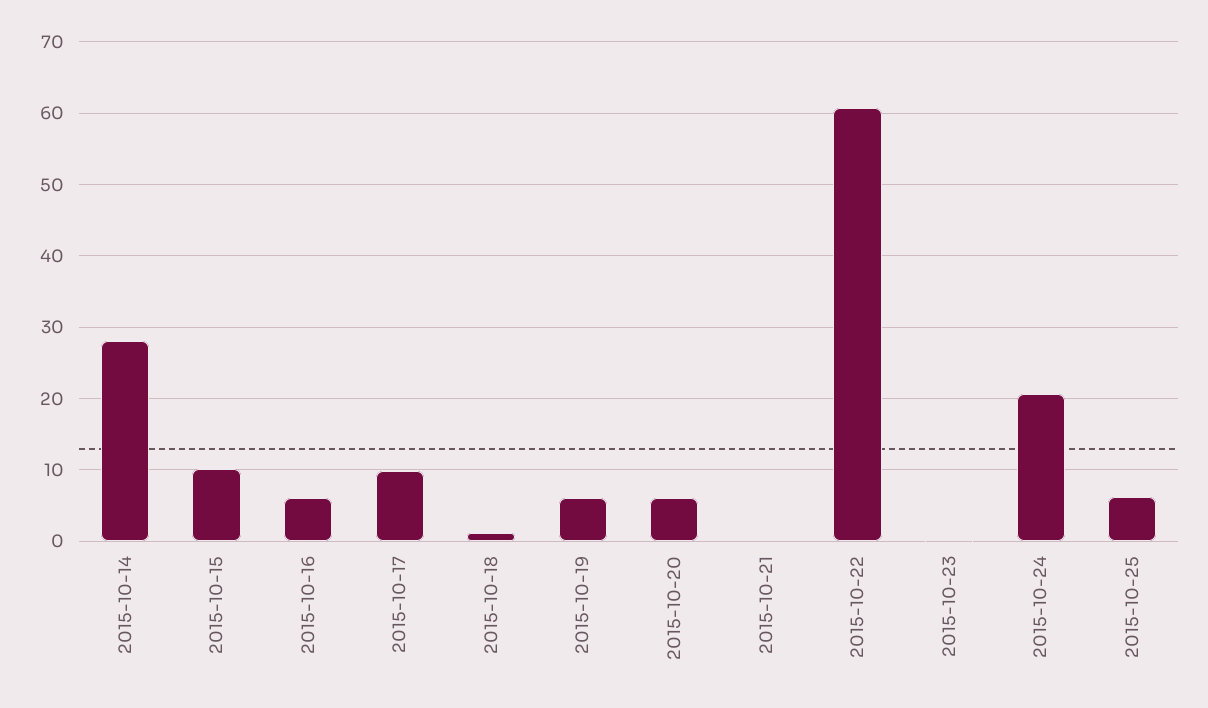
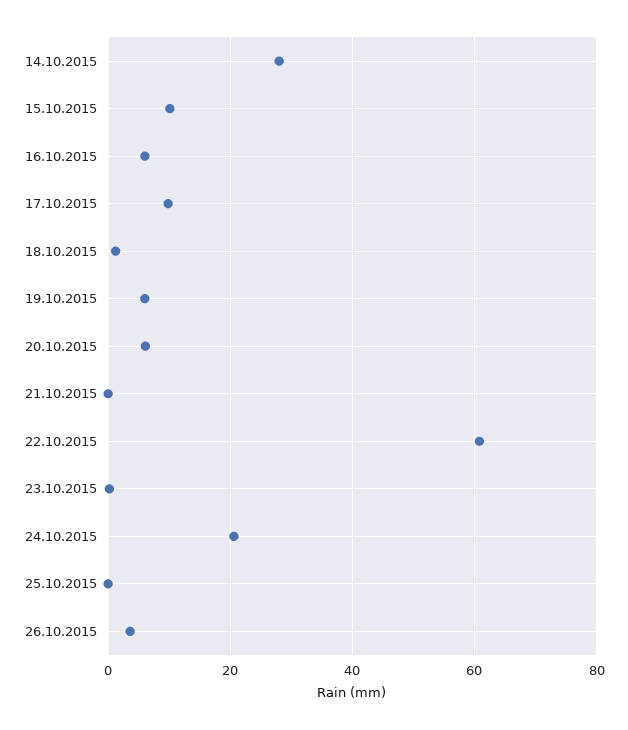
2015-10-25: 6 -> 0
26.10.2015: none -> 4

